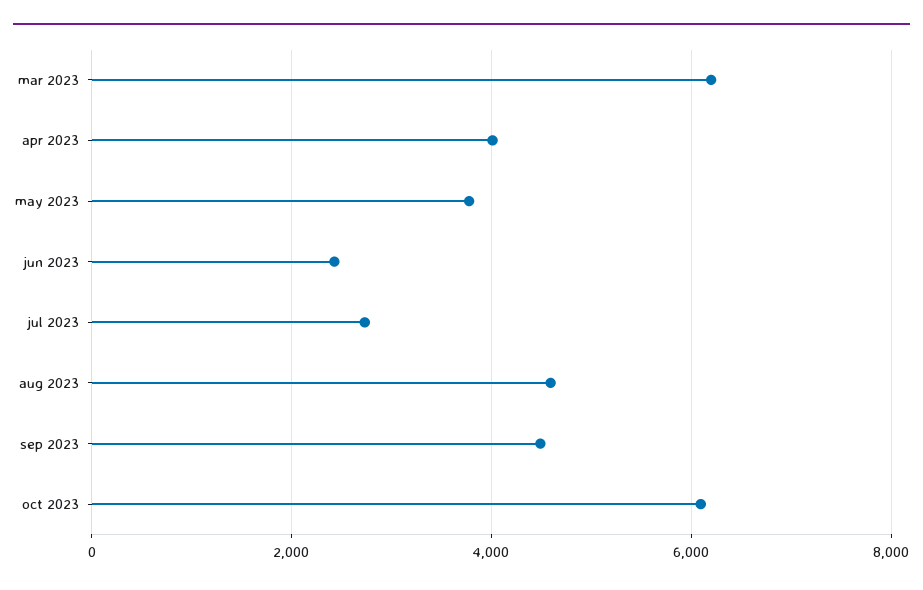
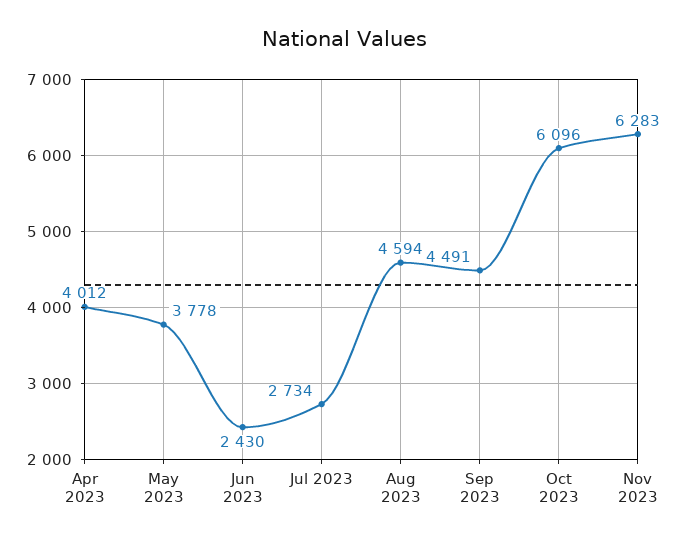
mar 2023: 6200 -> none
Nov 2023: none -> 6283

